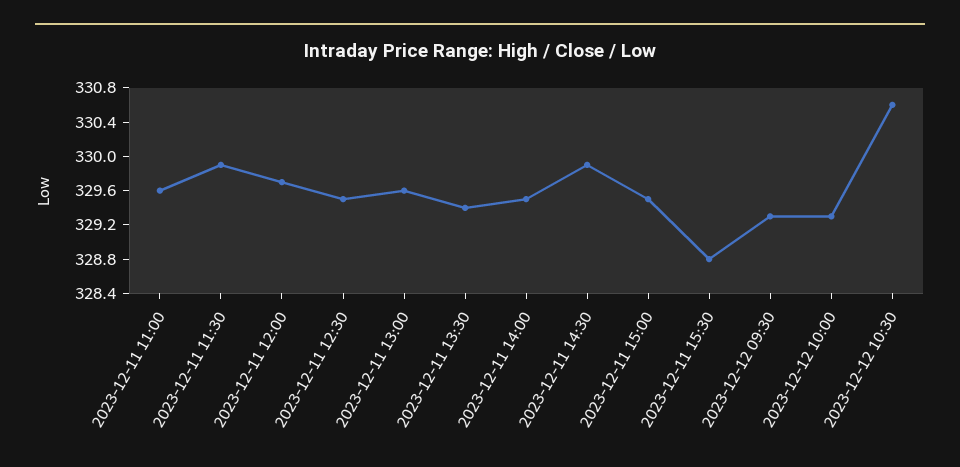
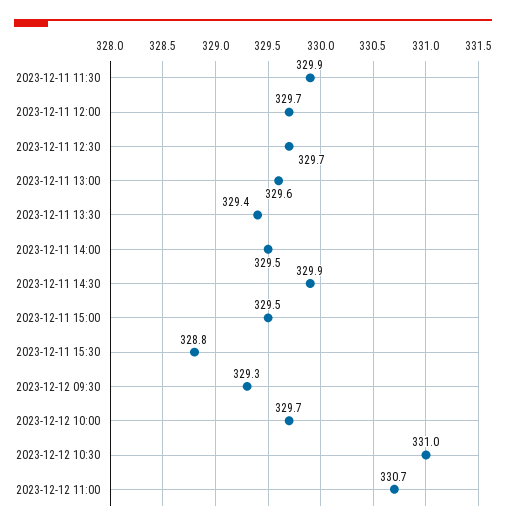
2023-12-11 11:00: 329.6 -> none
2023-12-11 12:30: 329.5 -> 329.7
2023-12-12 10:00: 329.3 -> 329.7
2023-12-12 10:30: 330.6 -> 331
2023-12-12 11:00: none -> 330.7

